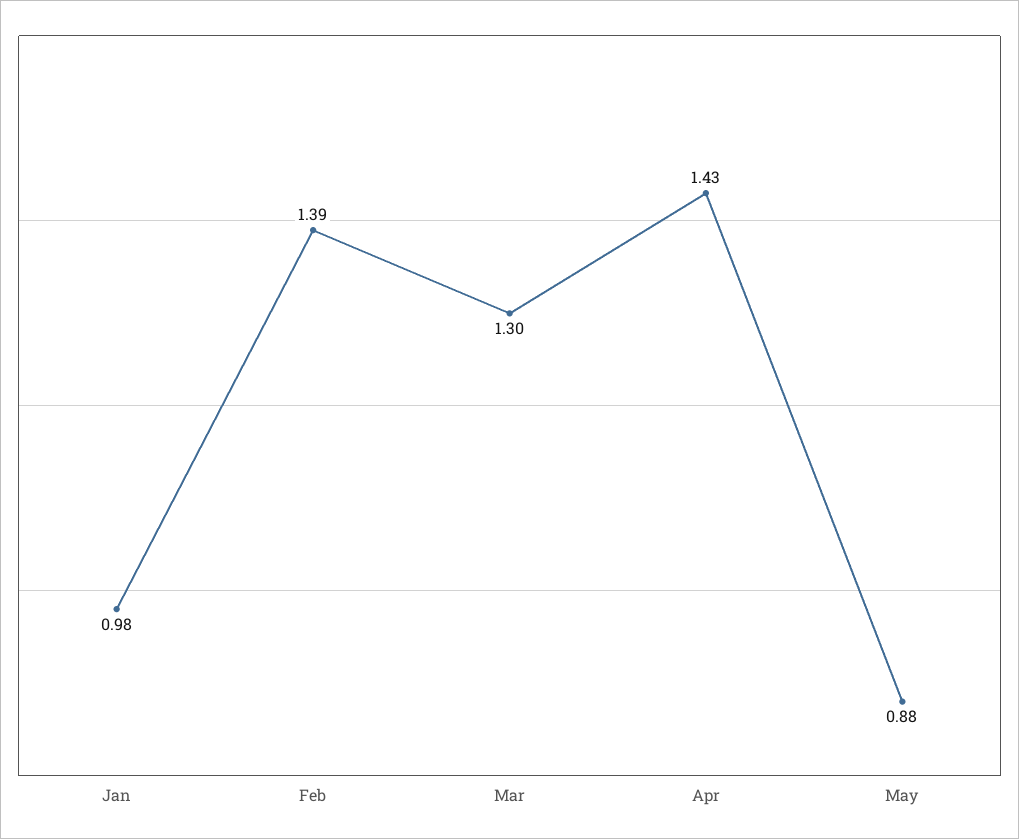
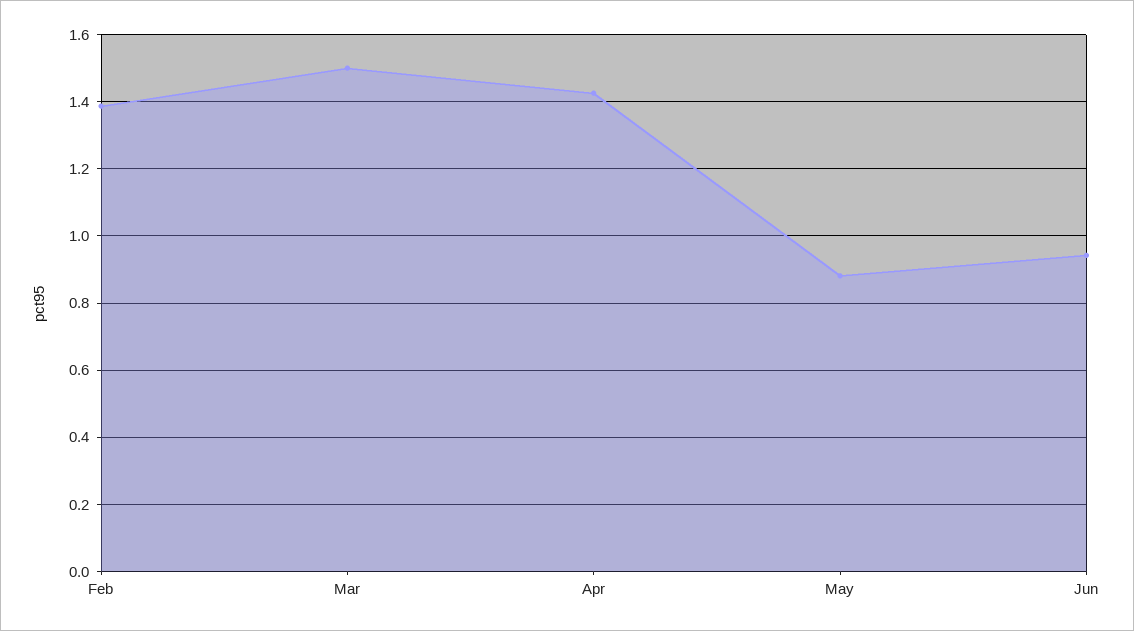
Jan: 0.98 -> none
Mar: 1.3 -> 1.5
Jun: none -> 0.94

